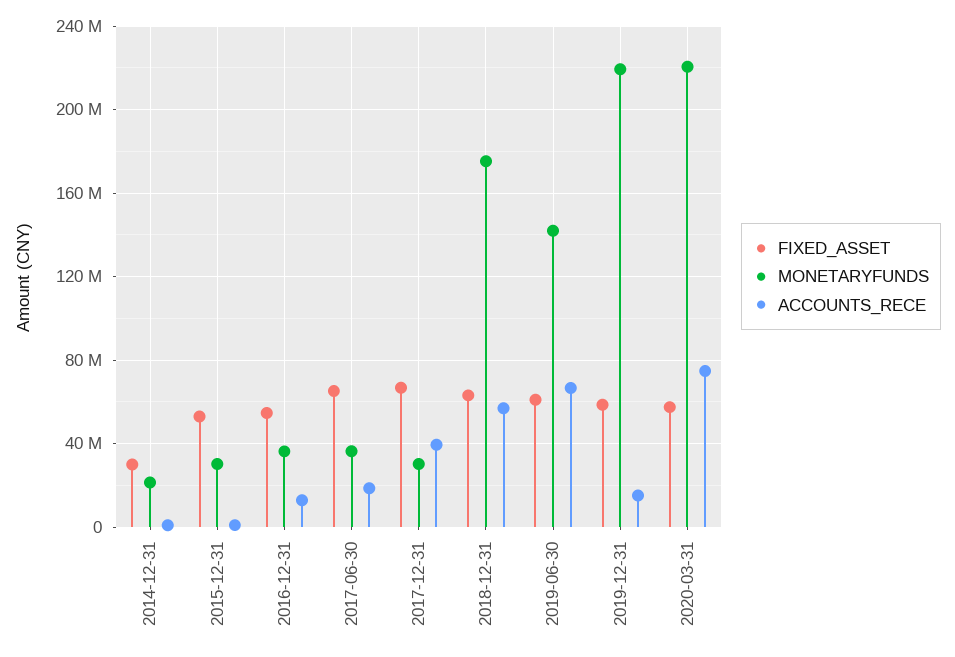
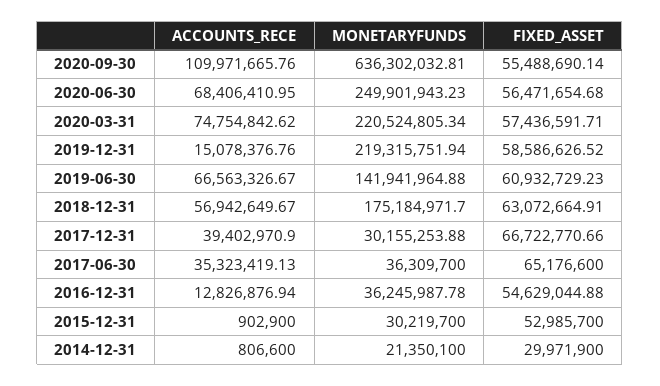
ACCOUNTS_RECE, 2017-06-30: 20000000 -> 35323419.13
ACCOUNTS_RECE, 2020-09-30: none -> 109971665.76
MONETARYFUNDS, 2020-09-30: none -> 636302032.81
FIXED_ASSET, 2020-09-30: none -> 55488690.14
ACCOUNTS_RECE, 2020-06-30: none -> 68406410.95
MONETARYFUNDS, 2020-06-30: none -> 249901943.23
FIXED_ASSET, 2020-06-30: none -> 56471654.68

